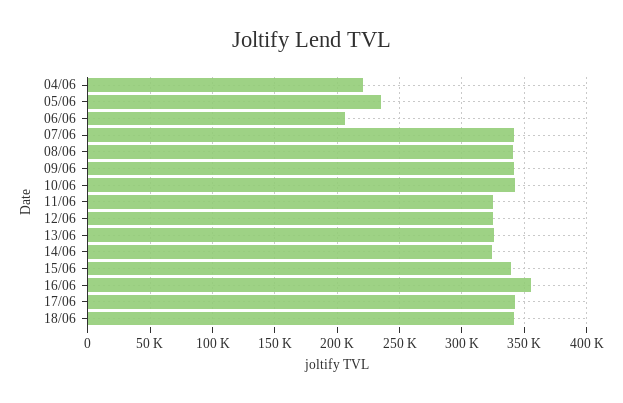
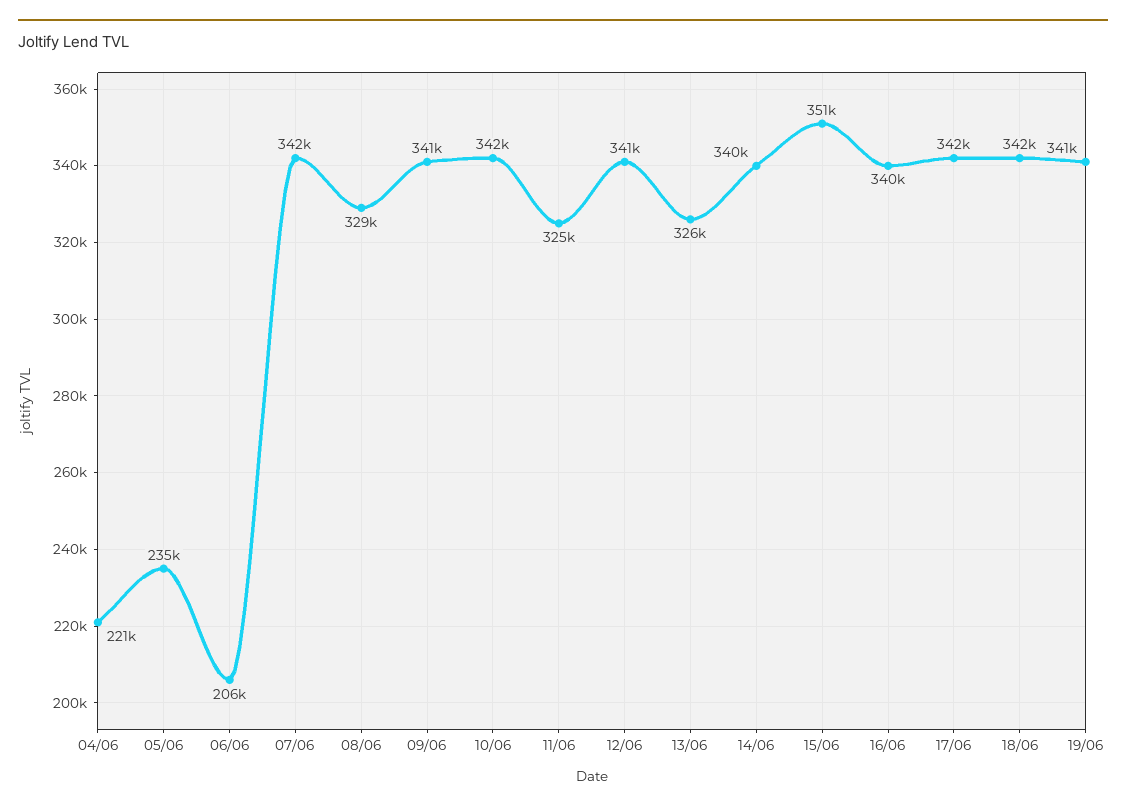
08/06: 340000 -> 329000
12/06: 325000 -> 341000
14/06: 325000 -> 340000
15/06: 340000 -> 351000
16/06: 355000 -> 340000
19/06: none -> 341000

